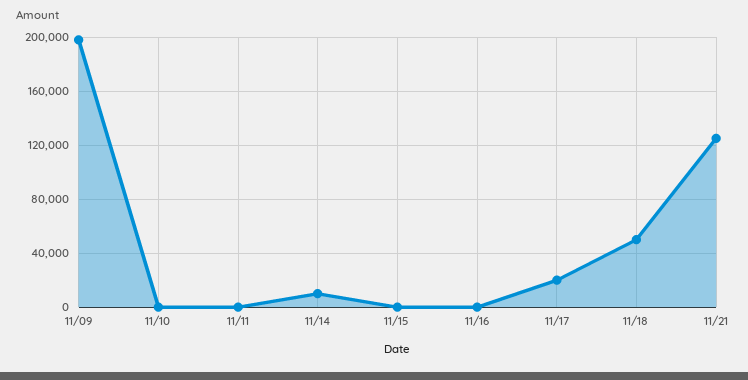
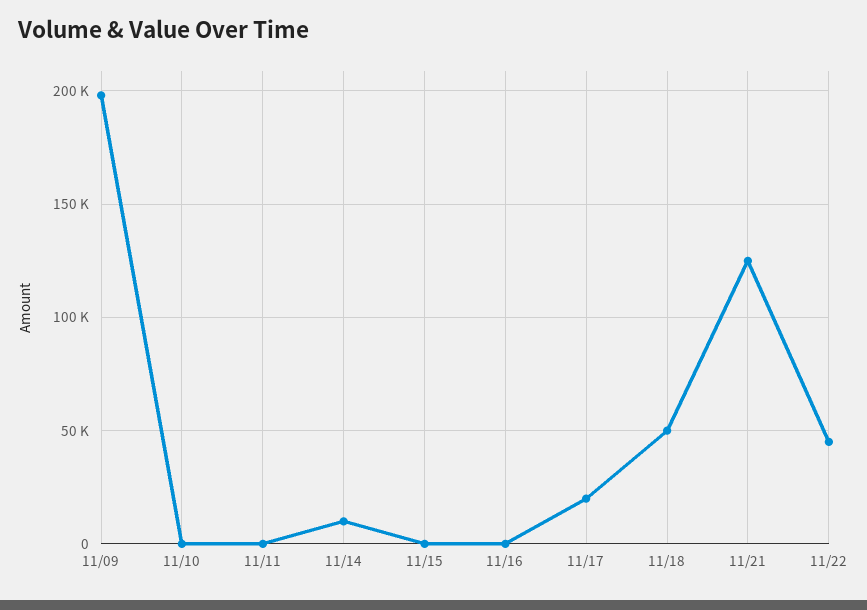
11/22: none -> 45000

